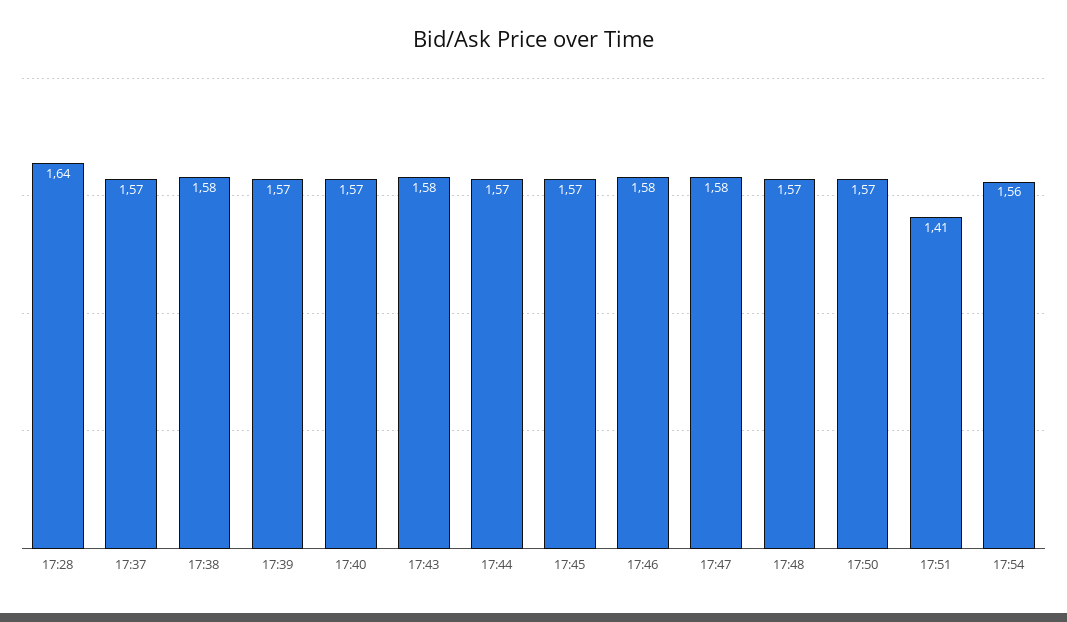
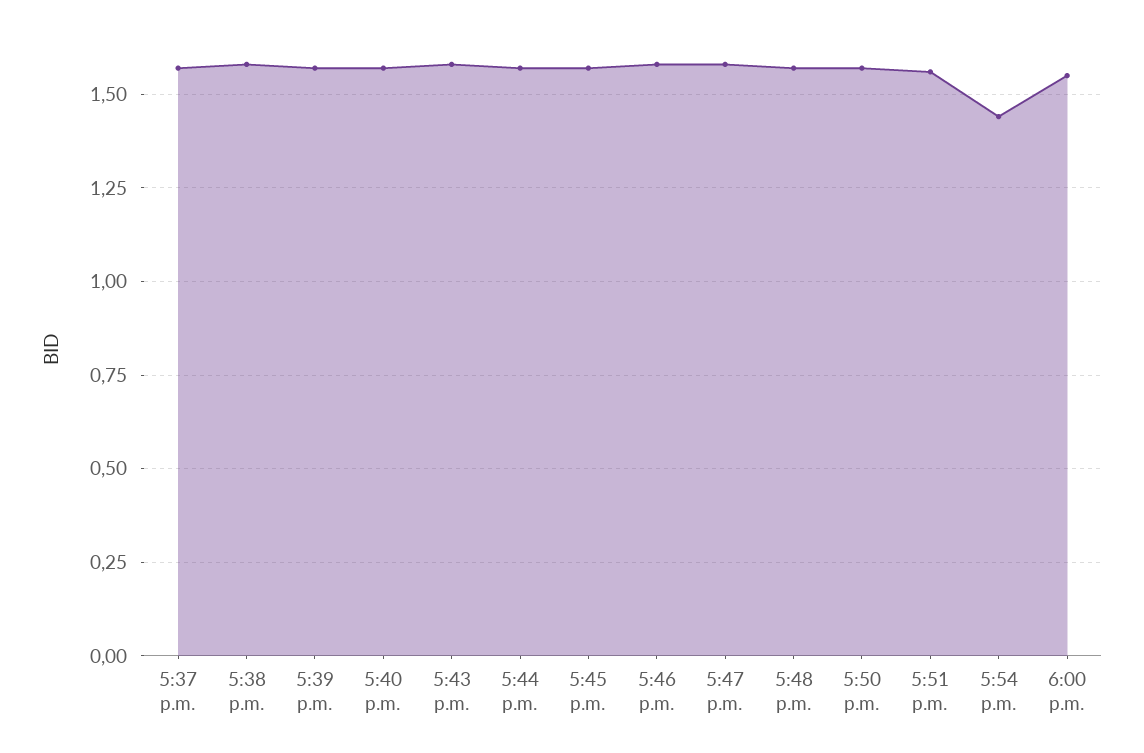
17:28: 1.64 -> none
17:51: 1.41 -> 1.55
17:54: 1.56 -> 1.45
6:00 p.m.: none -> 1.55

